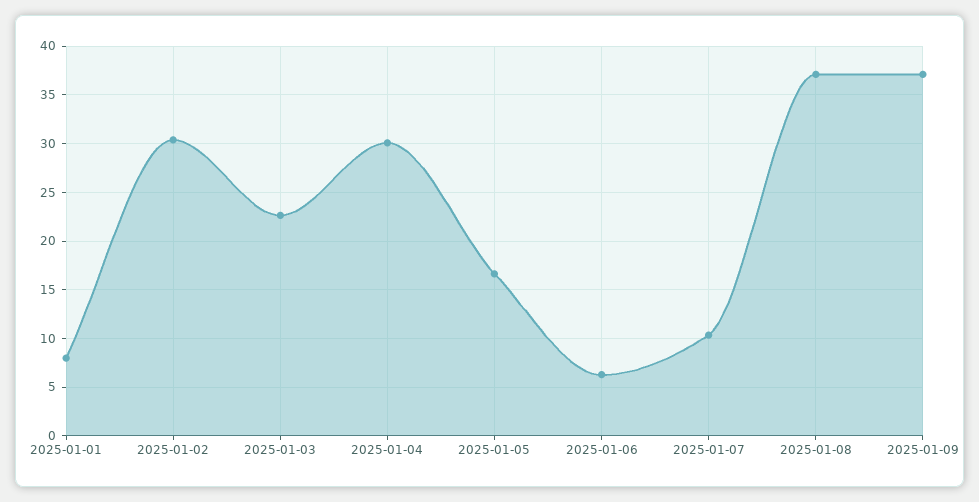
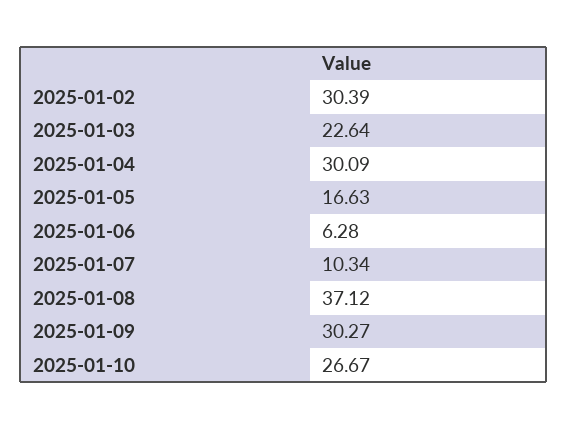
2025-01-01: 8 -> none
2025-01-09: 37 -> 30.27
2025-01-10: none -> 26.67

